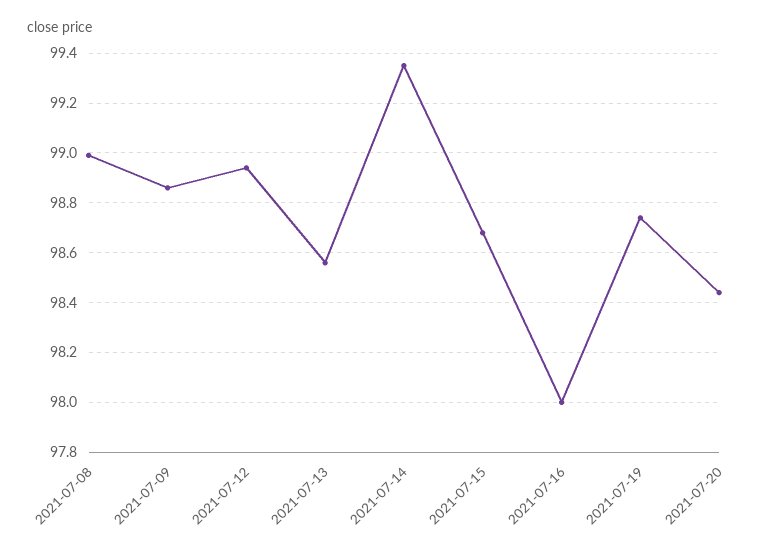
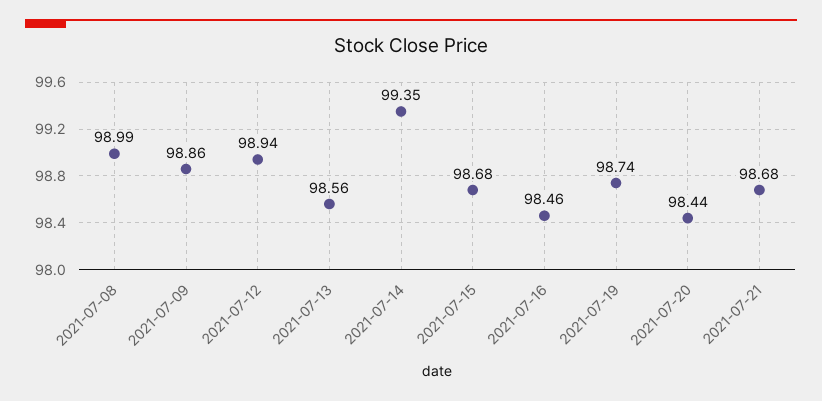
2021-07-16: 98 -> 98.46
2021-07-21: none -> 98.68

